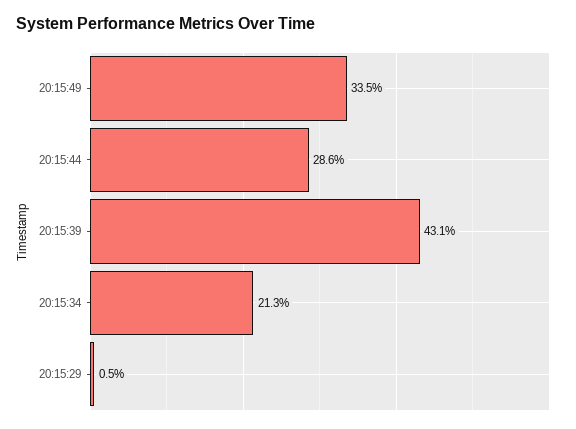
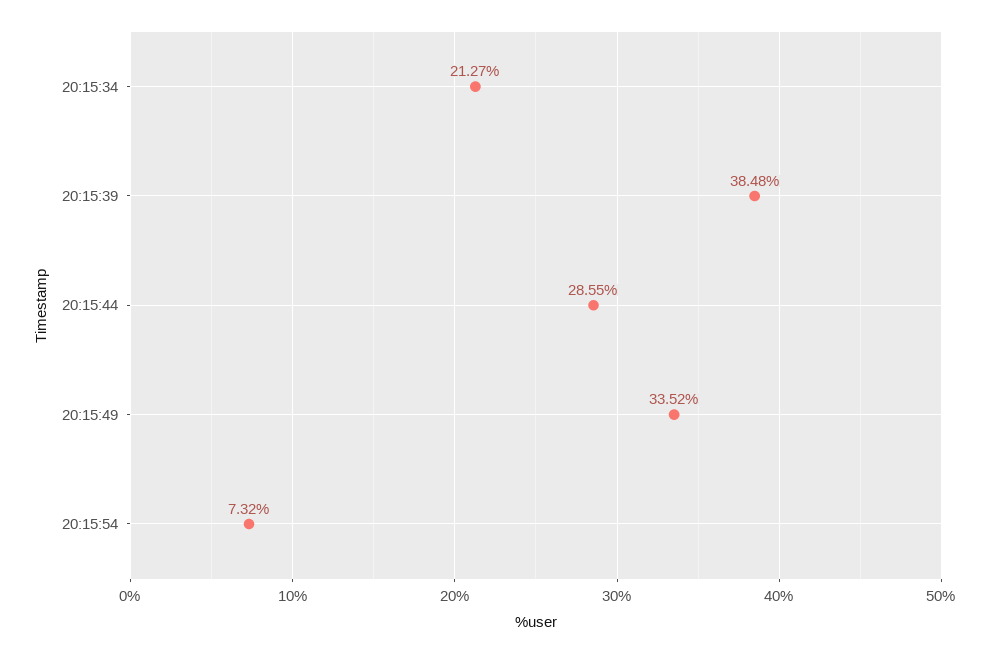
20:15:39: 43.1 -> 38.48
20:15:29: 0.5 -> none
20:15:54: none -> 7.32

